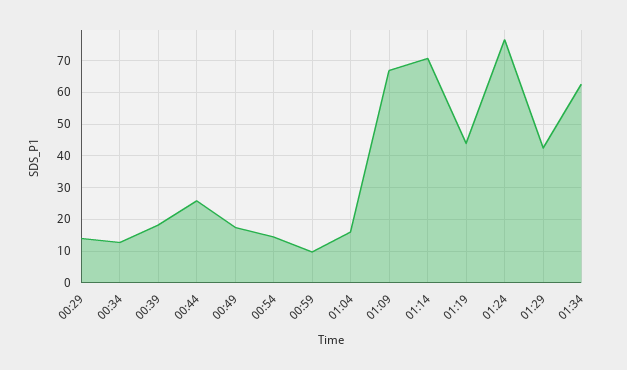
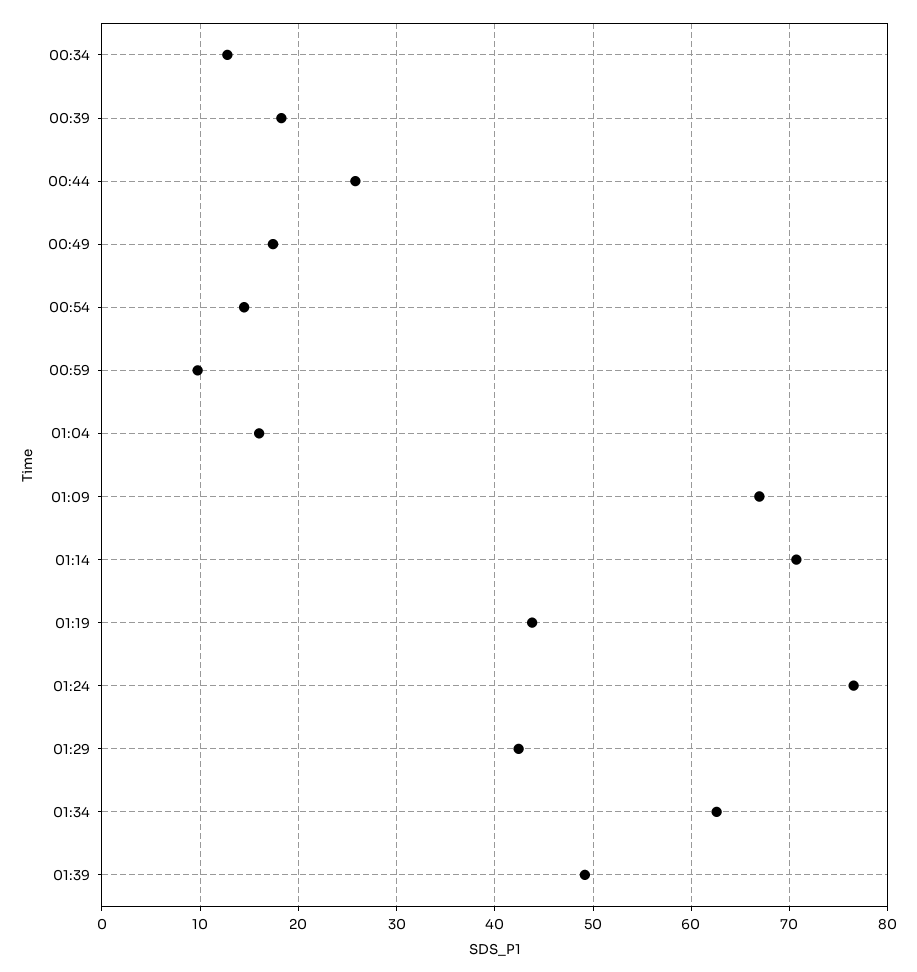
00:29: 14 -> none
01:39: none -> 49

